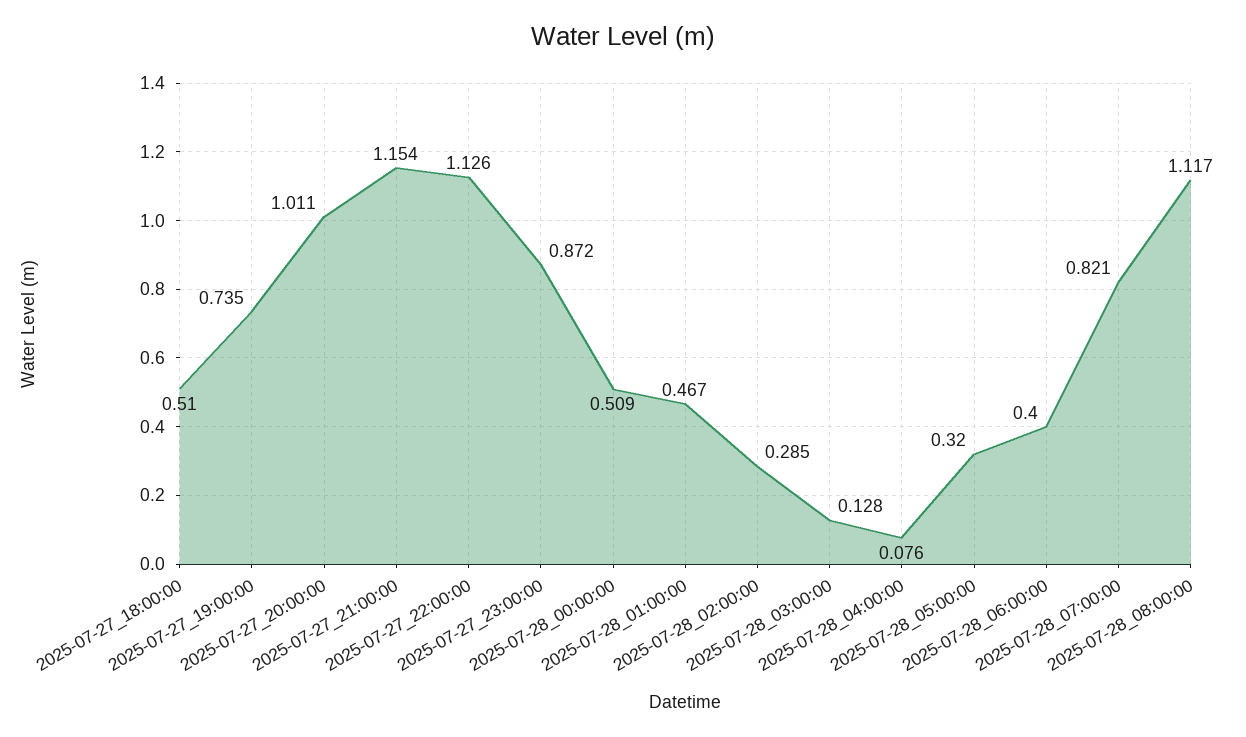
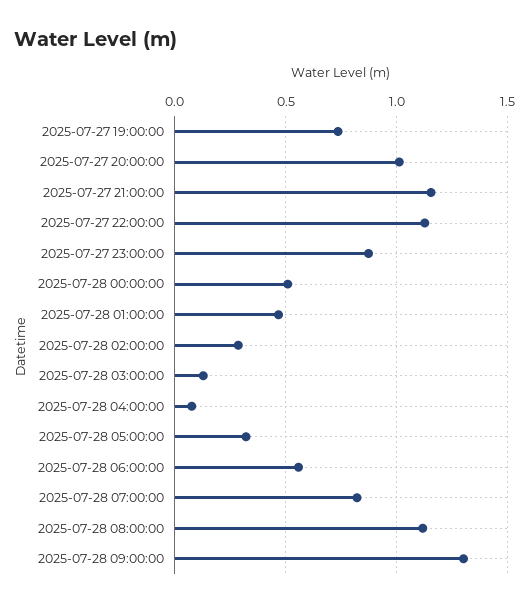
2025-07-27_18:00:00: 0.51 -> none
2025-07-28_06:00:00: 0.4 -> 0.55
2025-07-28 09:00:00: none -> 1.3

